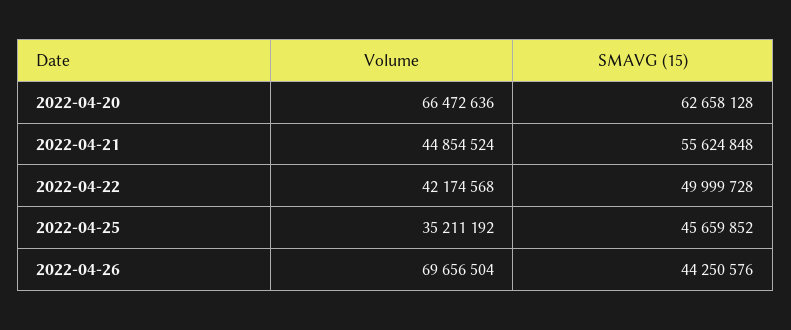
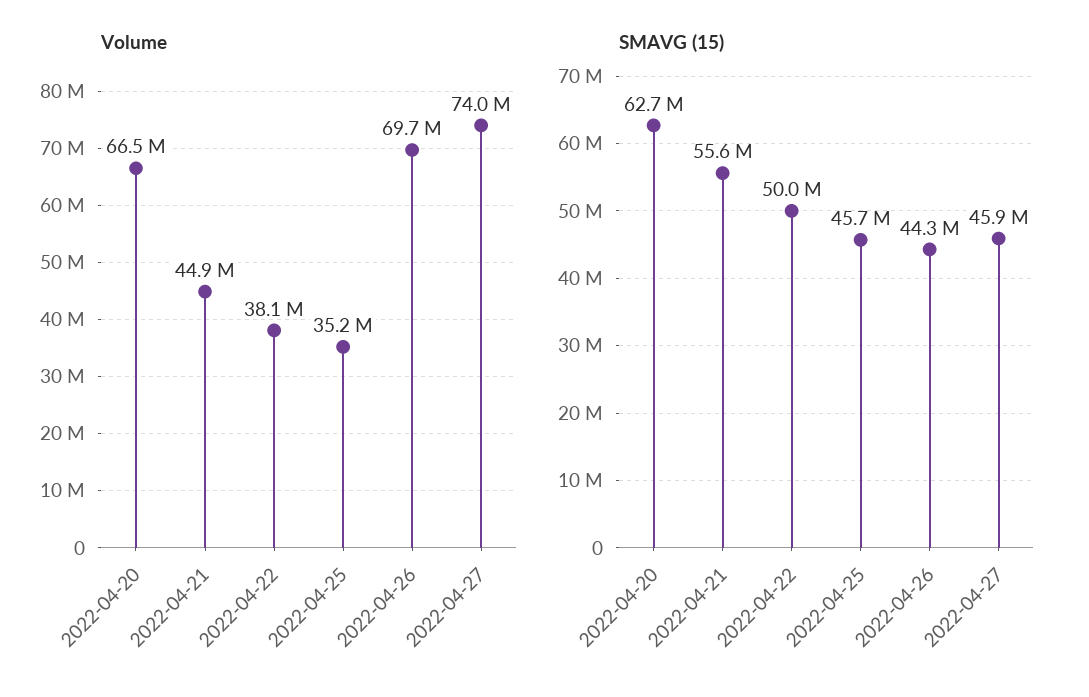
Volume, 2022-04-22: 42174568 -> 38100000
Volume, 2022-04-27: none -> 74000000
SMAVG (15), 2022-04-27: none -> 45900000

